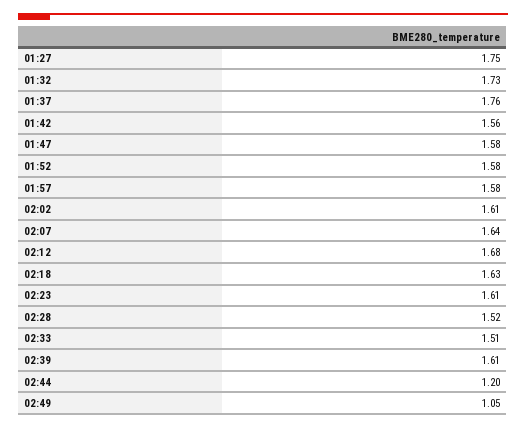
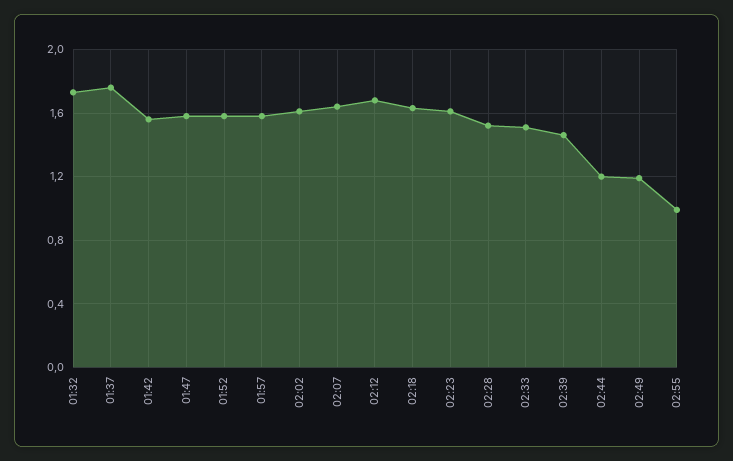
01:27: 1.75 -> none
02:39: 1.61 -> 1.45
02:49: 1.05 -> 1.2
02:55: none -> 1

